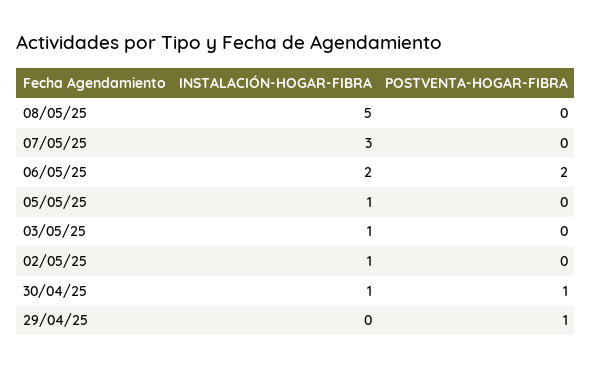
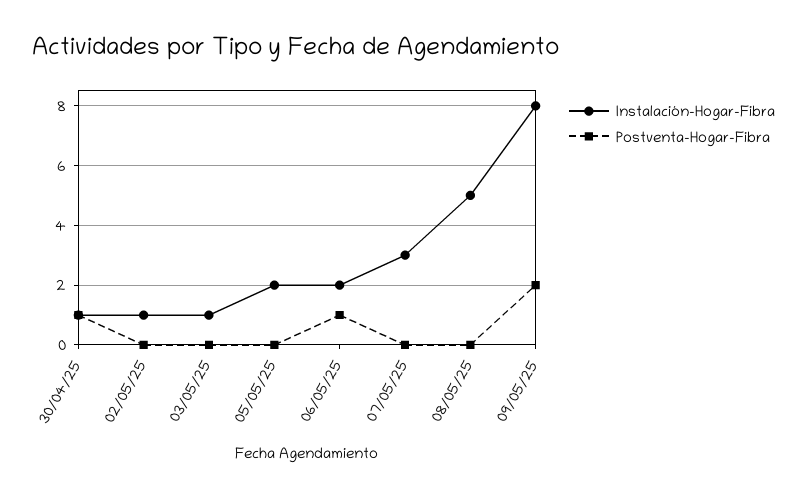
POSTVENTA-HOGAR-FIBRA, 06/05/25: 2 -> 1
INSTALACIÓN-HOGAR-FIBRA, 05/05/25: 1 -> 2
INSTALACIÓN-HOGAR-FIBRA, 29/04/25: 0 -> none
POSTVENTA-HOGAR-FIBRA, 29/04/25: 1 -> none
INSTALACIÓN-HOGAR-FIBRA, 09/05/25: none -> 8
POSTVENTA-HOGAR-FIBRA, 09/05/25: none -> 2

